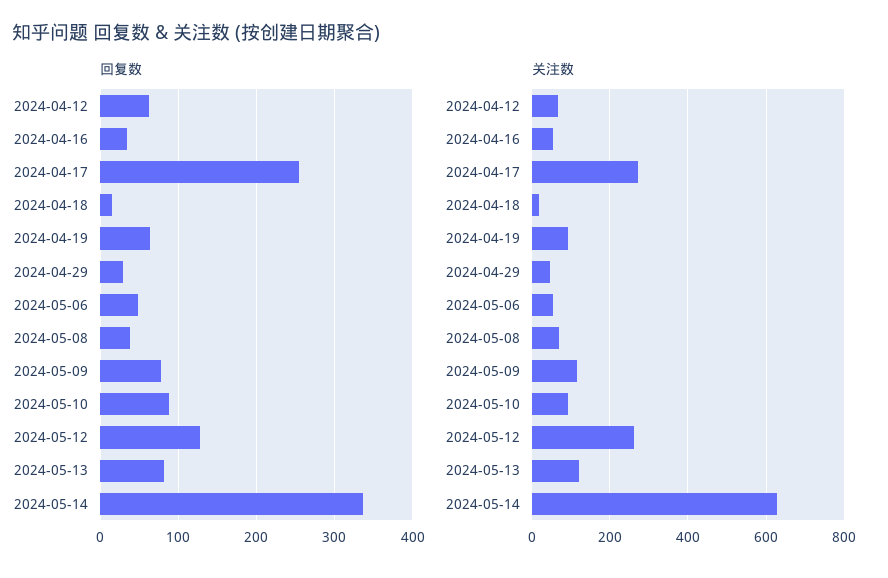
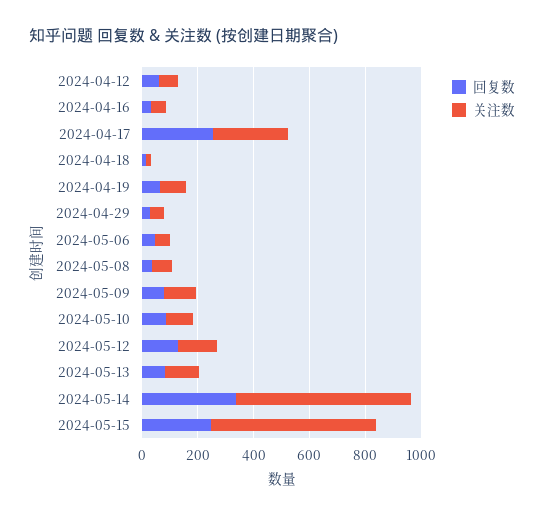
关注数, 2024-05-12: 260 -> 150
回复数, 2024-05-15: none -> 250
关注数, 2024-05-15: none -> 600

